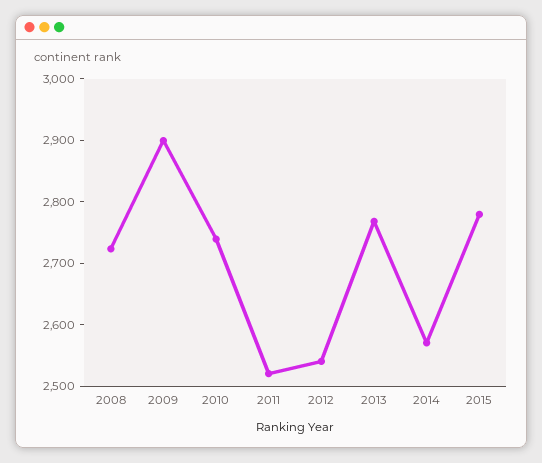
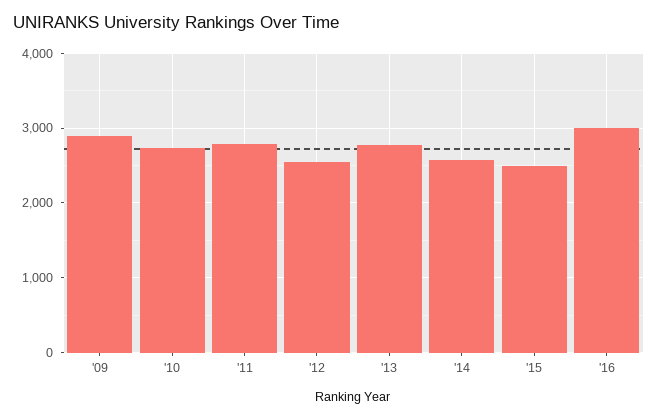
2008: 2720 -> none
2011: 2520 -> 2800
2015: 2780 -> 2500
'16: none -> 3000

